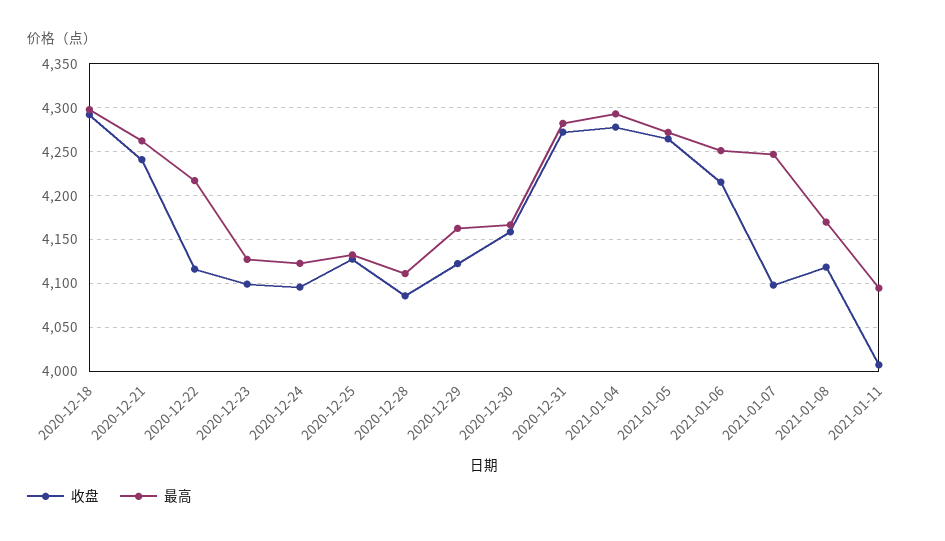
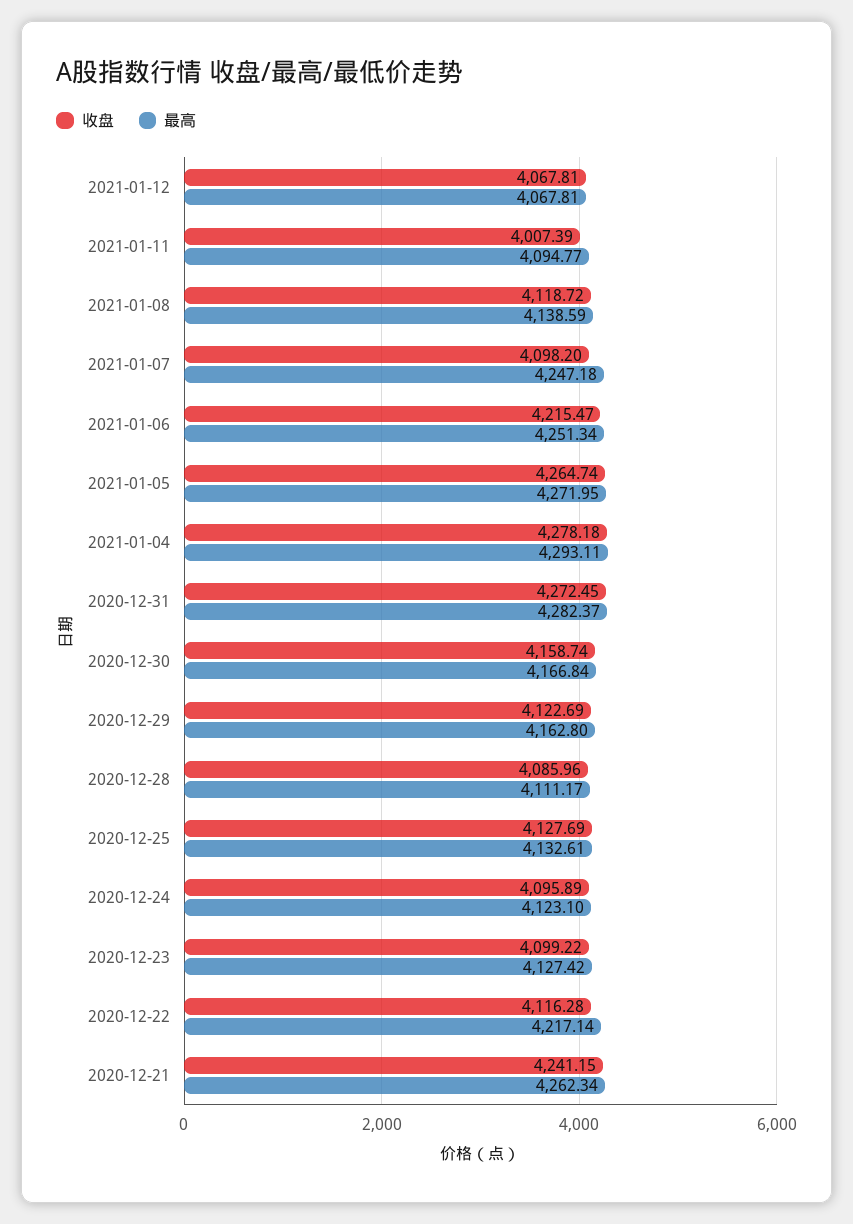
收盘, 2020-12-18: 4290 -> none
最高, 2020-12-18: 4300 -> none
最高, 2021-01-08: 4170 -> 4138.59
收盘, 2021-01-12: none -> 4067.81
最高, 2021-01-12: none -> 4067.81

